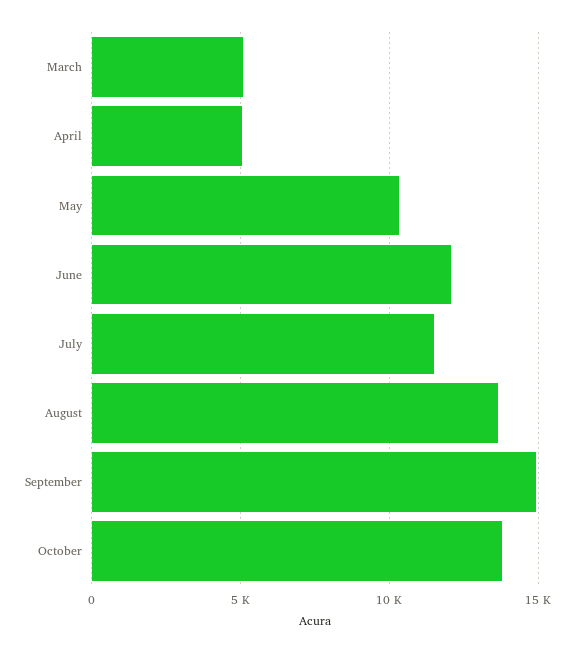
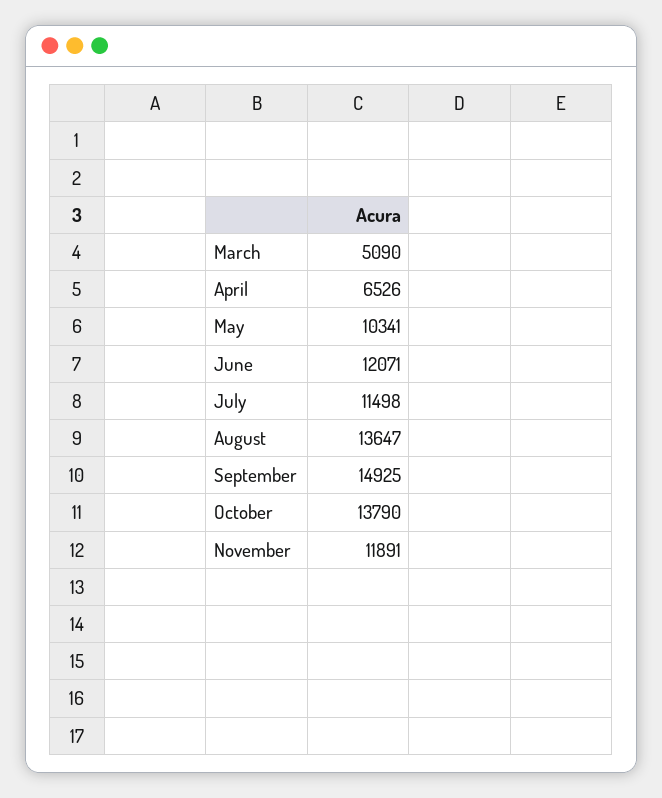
April: 5000 -> 6526
November: none -> 11891

